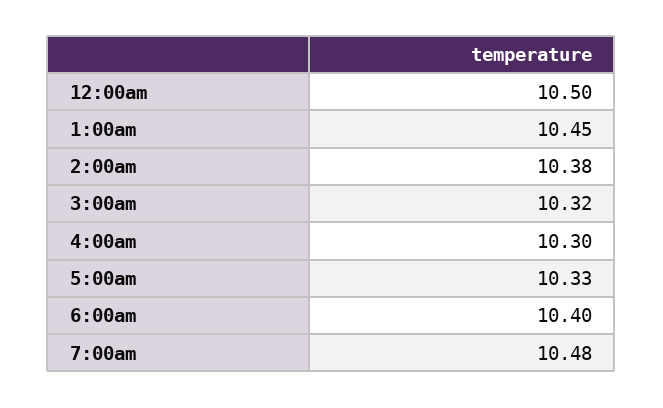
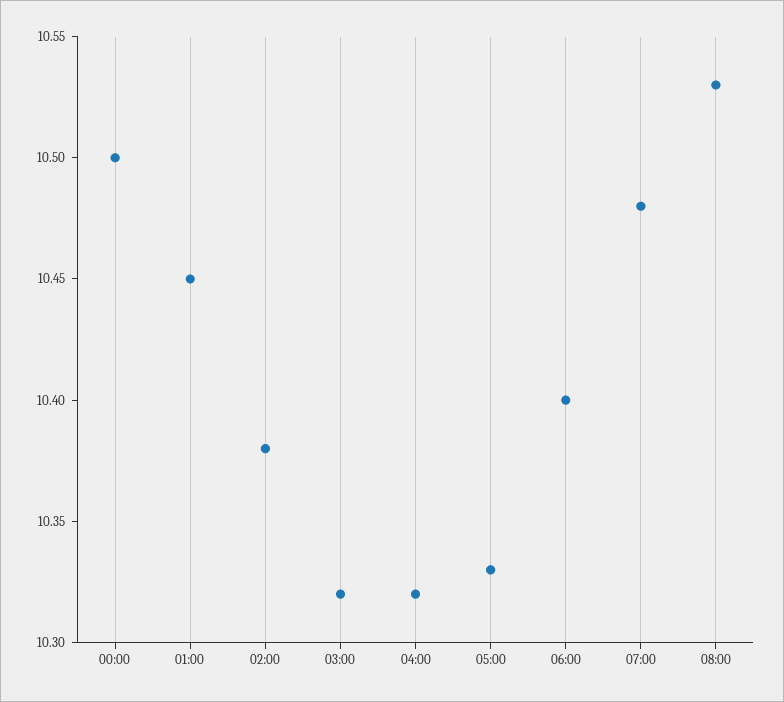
4:00am: 10.3 -> 10.32
08:00: none -> 10.53

